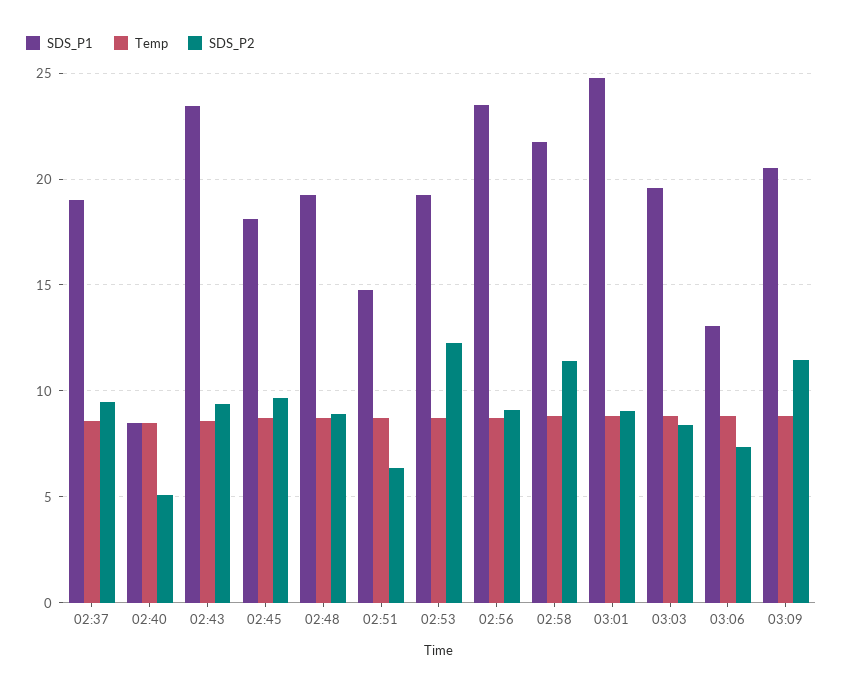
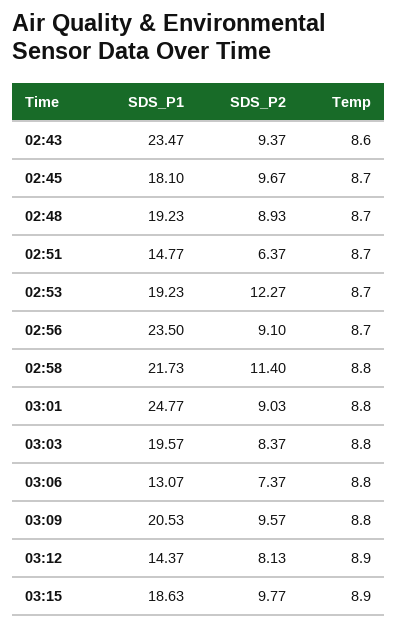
SDS_P1, 02:37: 19 -> none
Temp, 02:37: 8.5 -> none
SDS_P2, 02:37: 9.5 -> none
SDS_P1, 02:40: 8.5 -> none
Temp, 02:40: 8.5 -> none
SDS_P2, 02:40: 5 -> none
SDS_P2, 03:09: 11.5 -> 9.57
SDS_P1, 03:12: none -> 14.37
SDS_P2, 03:12: none -> 8.13
Temp, 03:12: none -> 8.9
SDS_P1, 03:15: none -> 18.63
SDS_P2, 03:15: none -> 9.77
Temp, 03:15: none -> 8.9

